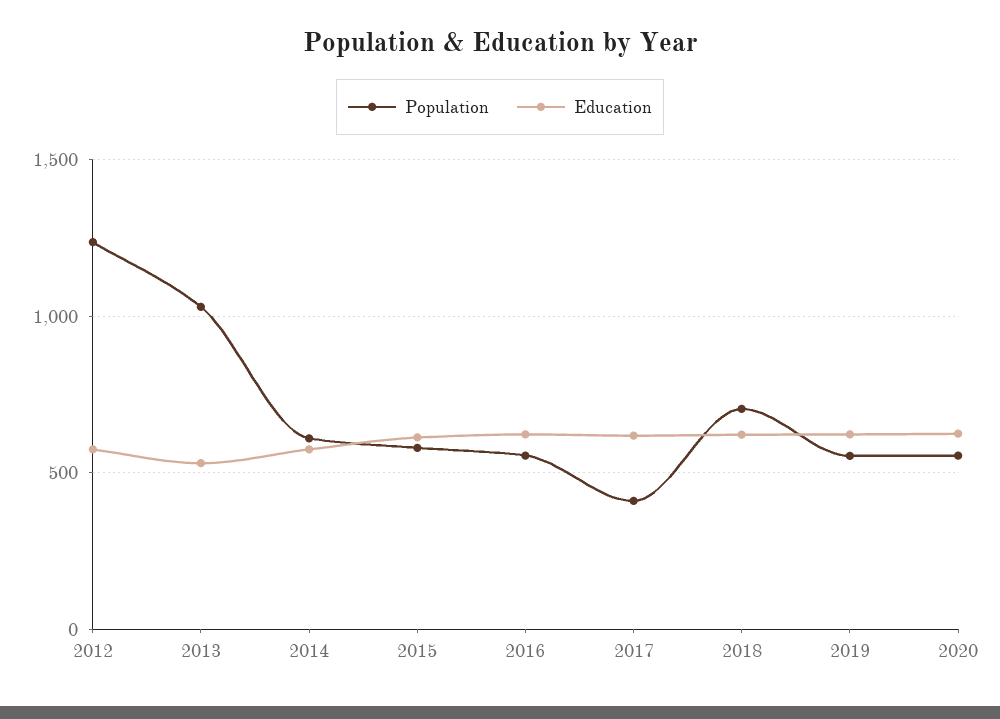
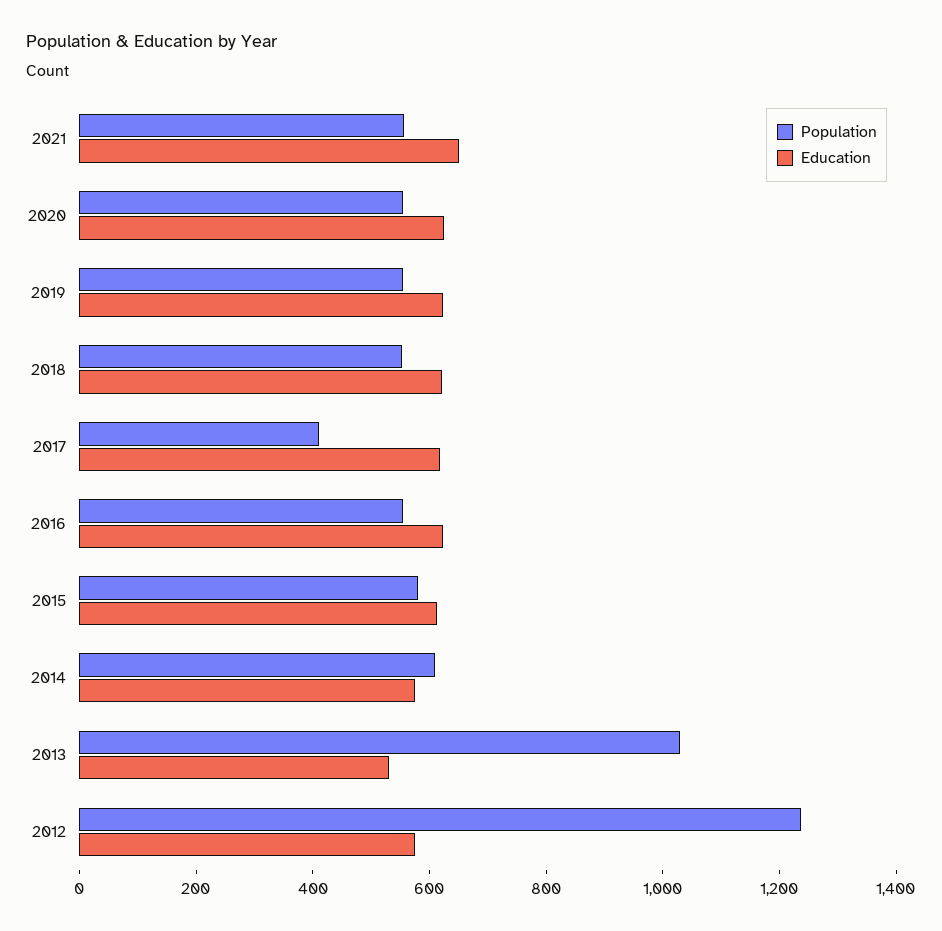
Population, 2018: 700 -> 550
Population, 2021: none -> 550
Education, 2021: none -> 650

